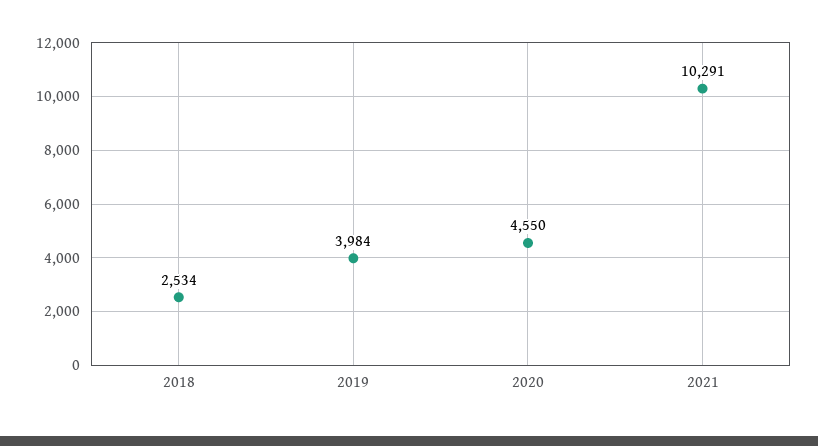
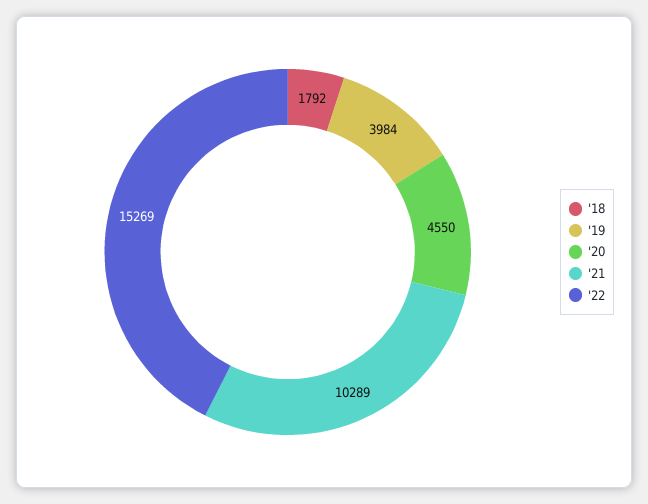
2018: 2534 -> 1792
2021: 10291 -> 10289
'22: none -> 15269

